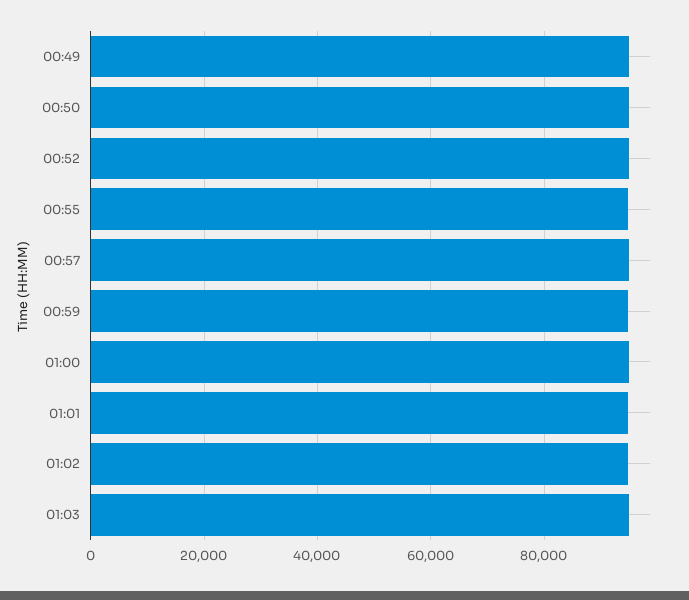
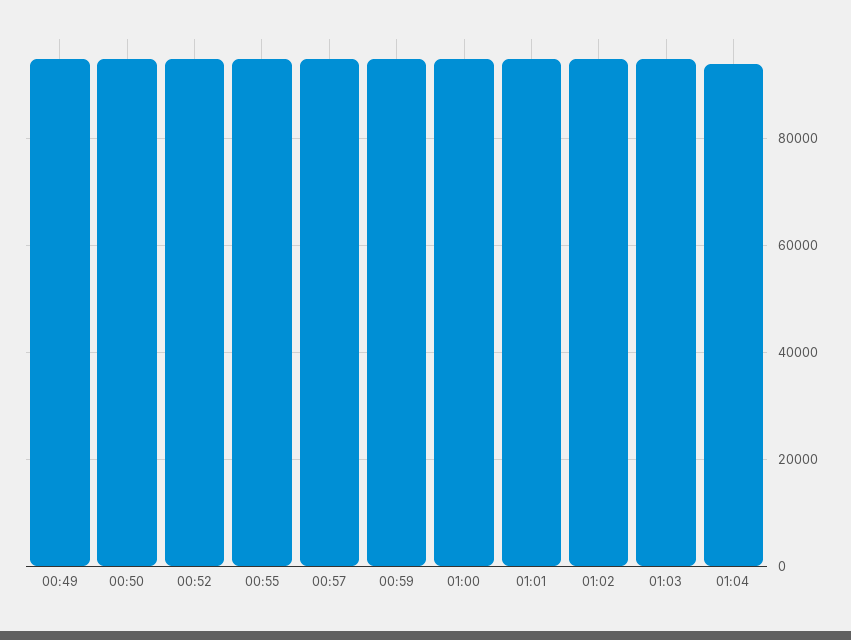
01:04: none -> 94000

